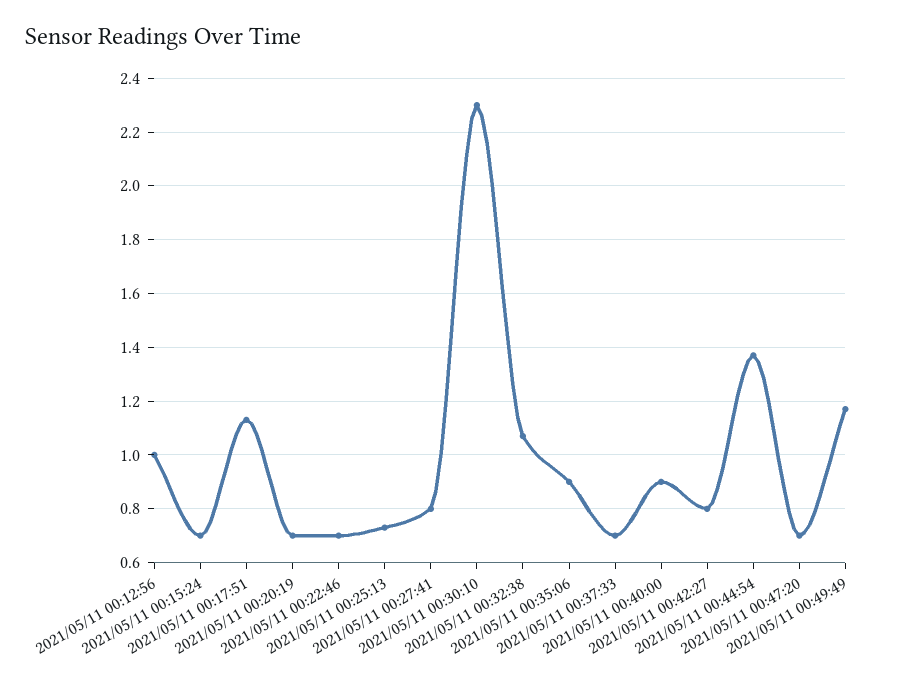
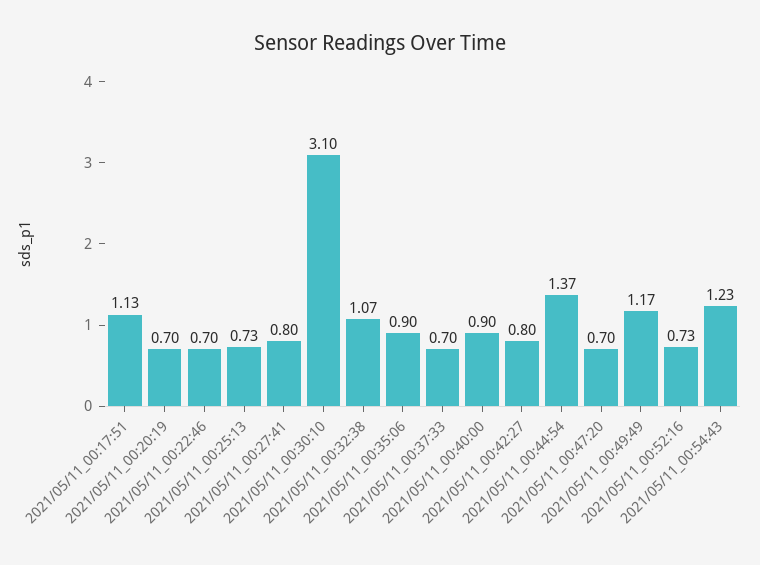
2021/05/11 00:12:56: 1 -> none
2021/05/11 00:15:24: 0.7 -> none
2021/05/11 00:30:10: 2.3 -> 3.1
2021/05/11_00:52:16: none -> 0.73
2021/05/11_00:54:43: none -> 1.23

